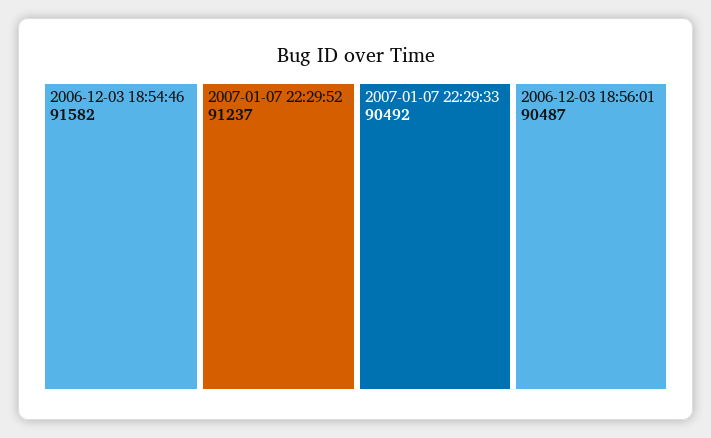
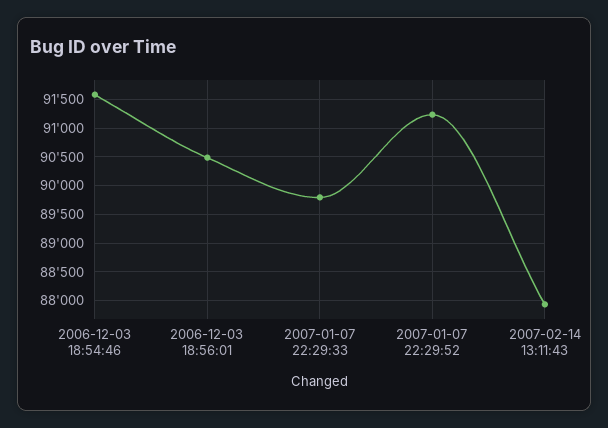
2007-01-07 22:29:33: 90492 -> 89750
2007-02-14 13:11:43: none -> 88000

